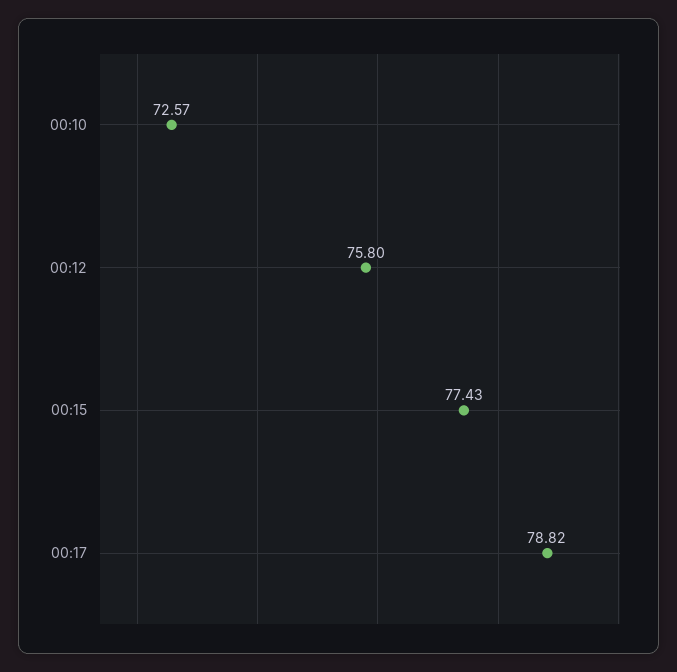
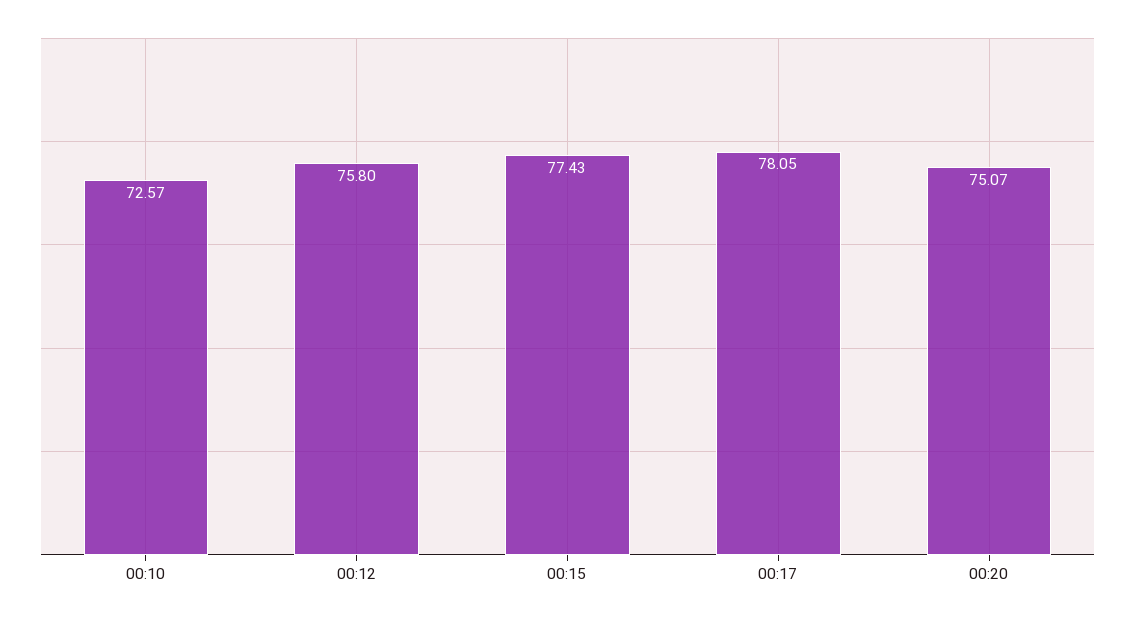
00:17: 78.82 -> 78.05
00:20: none -> 75.07

